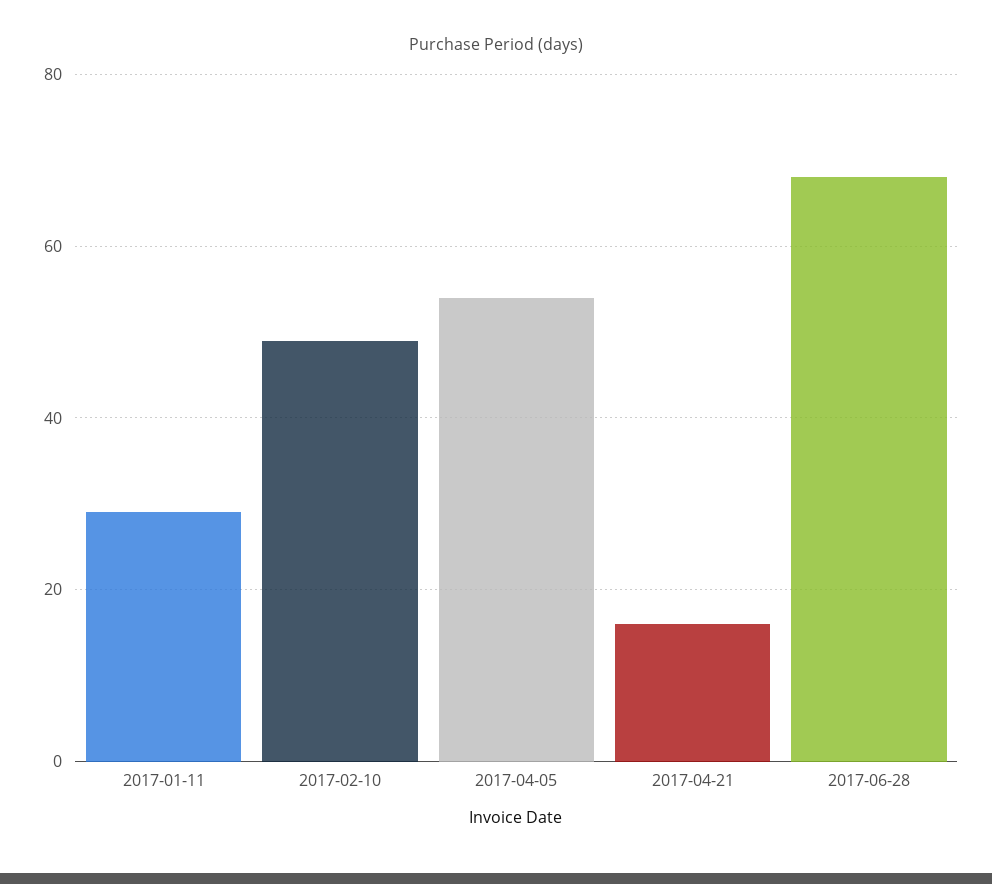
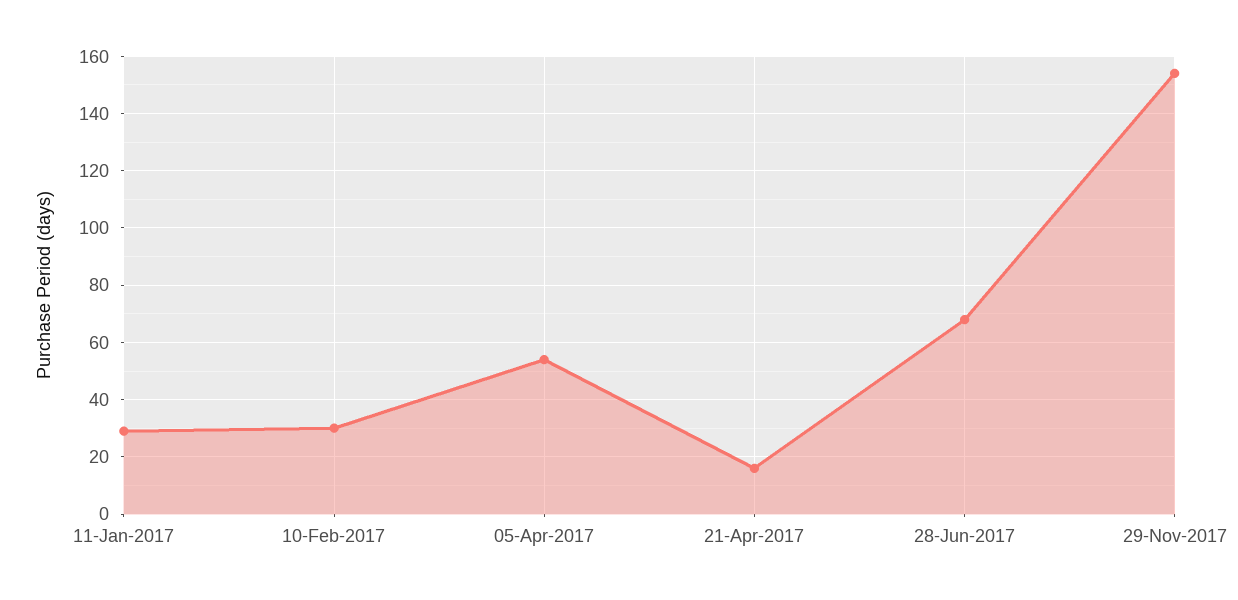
2017-02-10: 50 -> 30
29-Nov-2017: none -> 155

